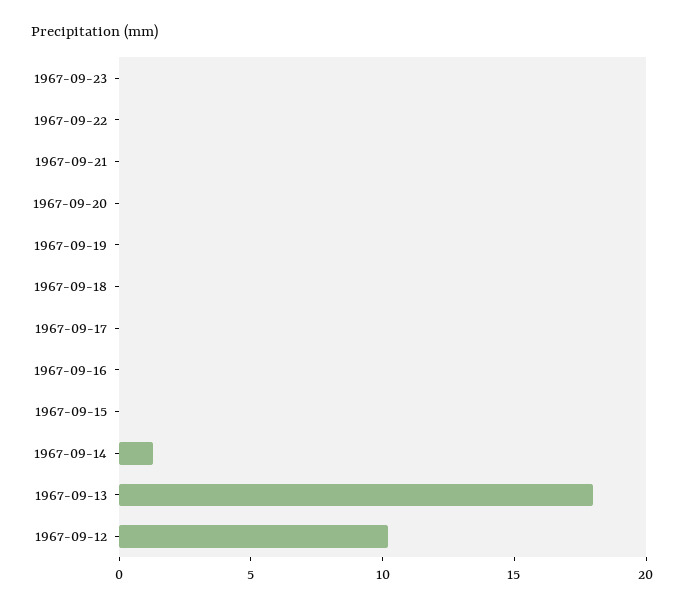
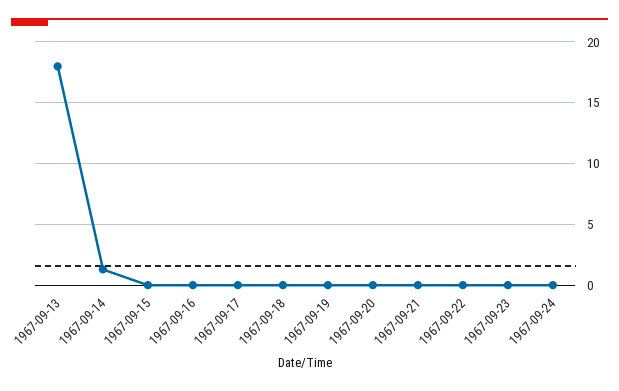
1967-09-12: 10 -> none
1967-09-24: none -> 0

